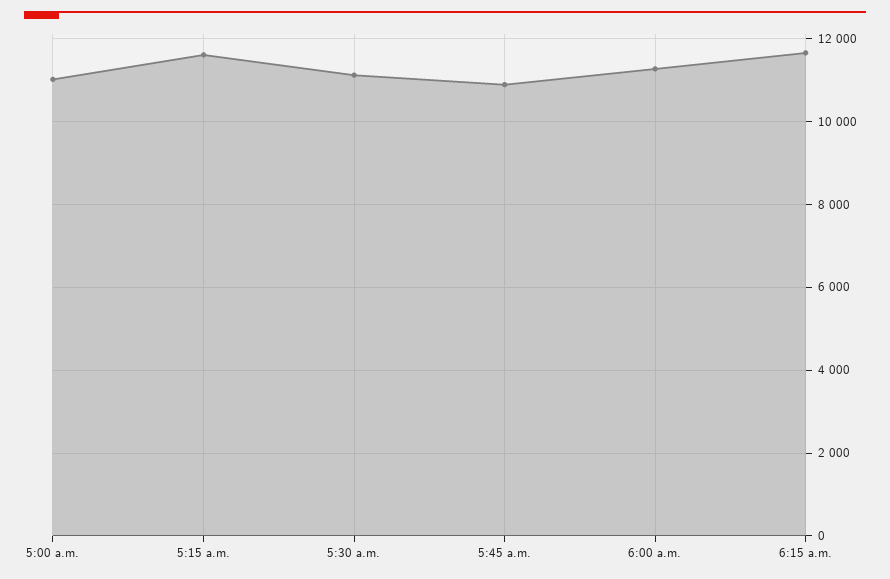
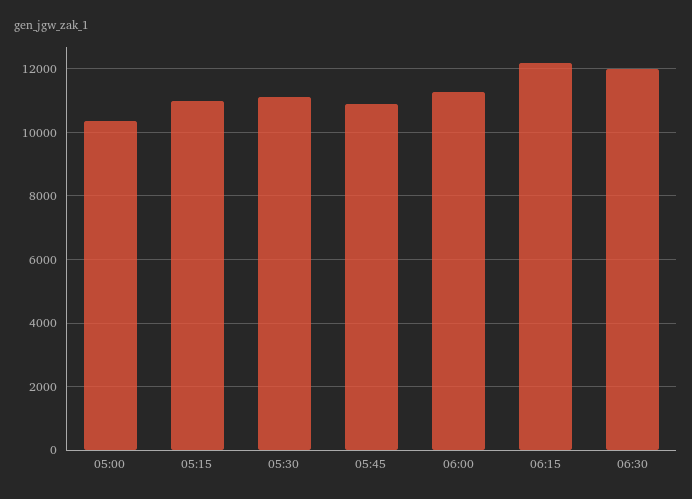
5:00 a.m.: 11000 -> 10400
5:15 a.m.: 11600 -> 11000
6:15 a.m.: 11600 -> 12200
06:30: none -> 12000

